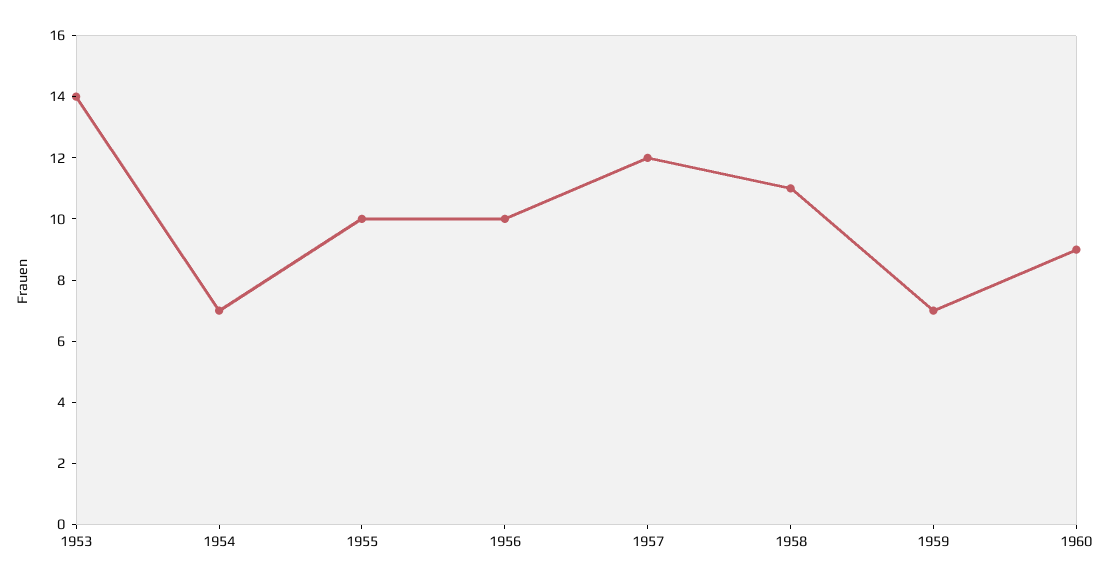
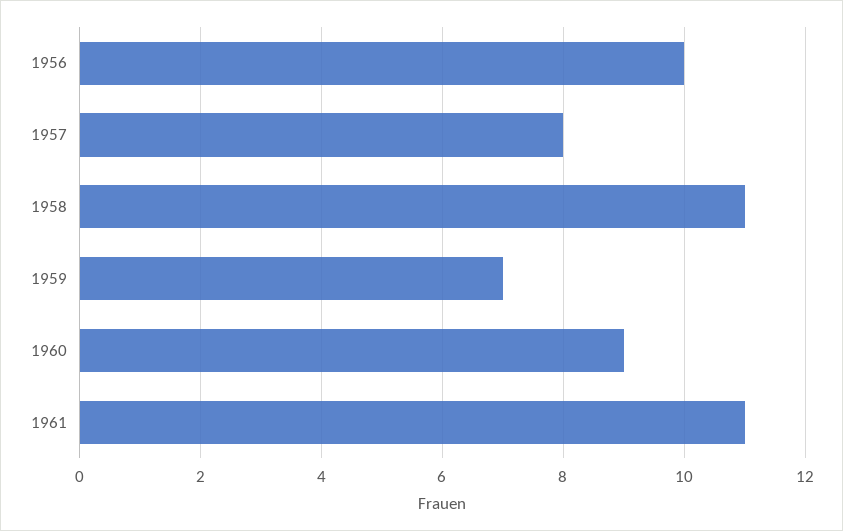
1953: 14 -> none
1954: 7 -> none
1955: 10 -> none
1957: 12 -> 8
1961: none -> 11

